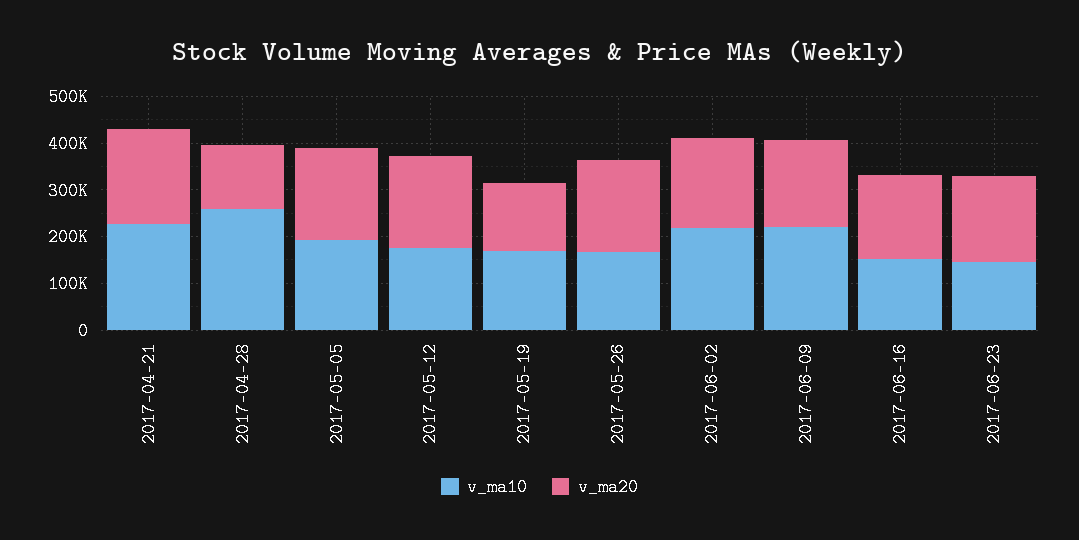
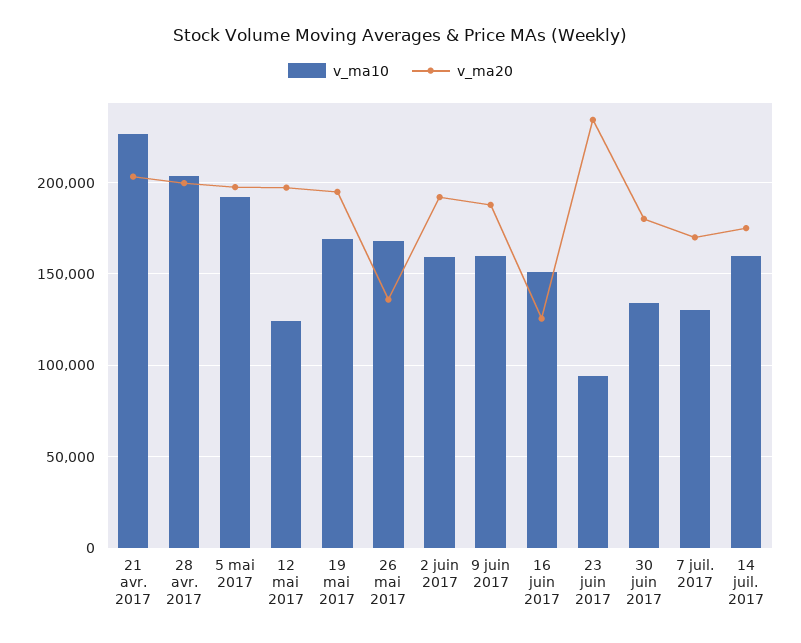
v_ma10, 2017-04-28: 260000 -> 205000
v_ma20, 2017-04-28: 140000 -> 200000
v_ma10, 2017-05-12: 180000 -> 125000
v_ma20, 2017-05-19: 140000 -> 195000
v_ma20, 2017-05-26: 200000 -> 135000
v_ma10, 2017-06-02: 220000 -> 160000
v_ma10, 2017-06-09: 220000 -> 160000
v_ma20, 2017-06-16: 180000 -> 125000
v_ma10, 2017-06-23: 140000 -> 95000
v_ma20, 2017-06-23: 180000 -> 235000
v_ma10, 30 juin 2017: none -> 135000
v_ma20, 30 juin 2017: none -> 180000
v_ma10, 7 juil. 2017: none -> 130000
v_ma20, 7 juil. 2017: none -> 170000
v_ma10, 14 juil. 2017: none -> 160000
v_ma20, 14 juil. 2017: none -> 175000

